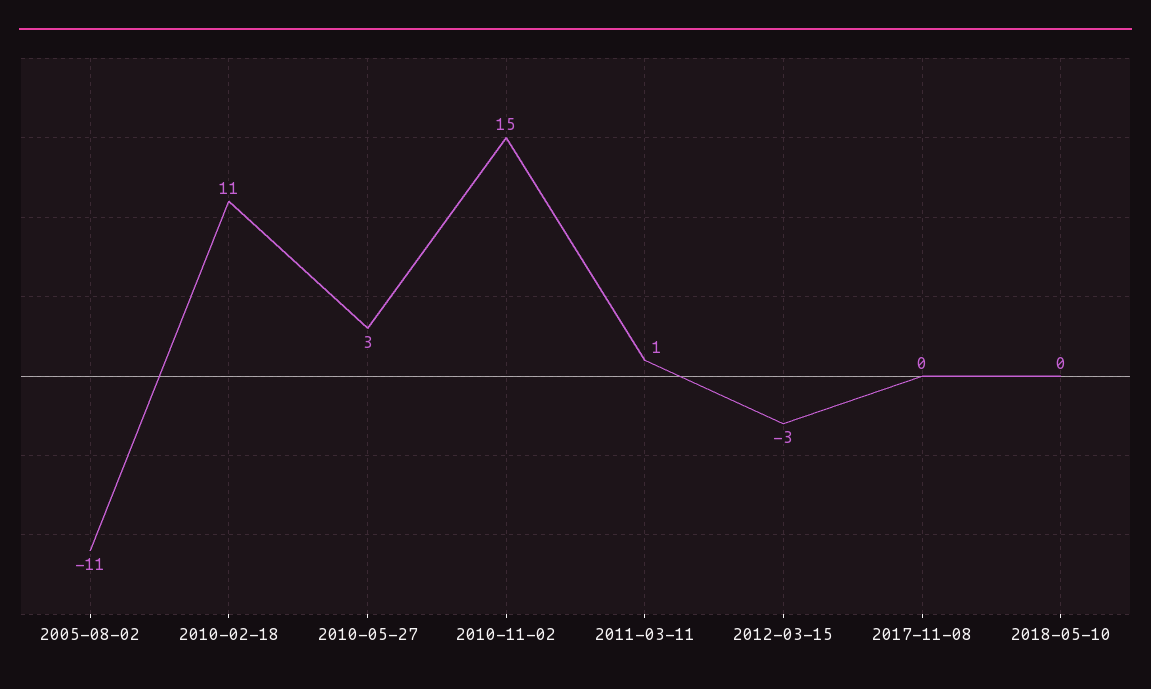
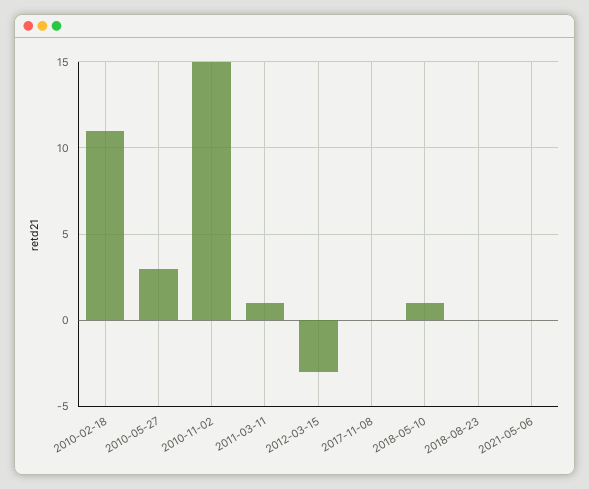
2005-08-02: -11 -> none
2018-05-10: 0 -> 1
2018-08-23: none -> 0
2021-05-06: none -> 0

